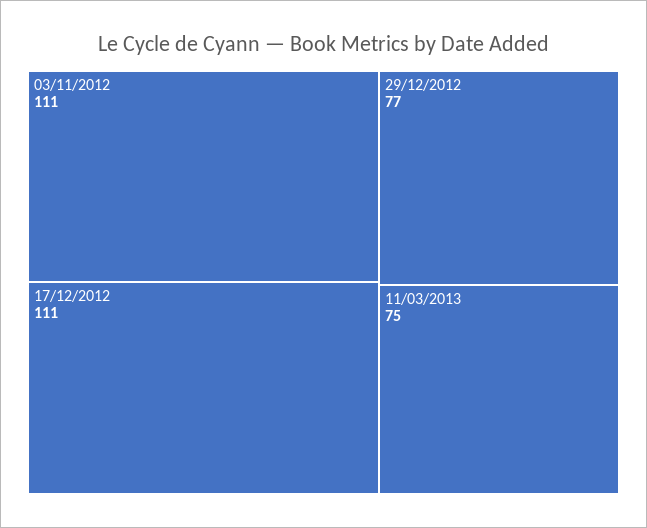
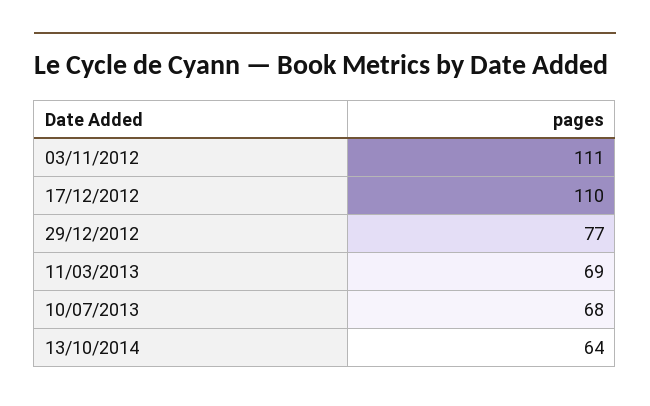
17/12/2012: 111 -> 110
11/03/2013: 75 -> 69
10/07/2013: none -> 68
13/10/2014: none -> 64

